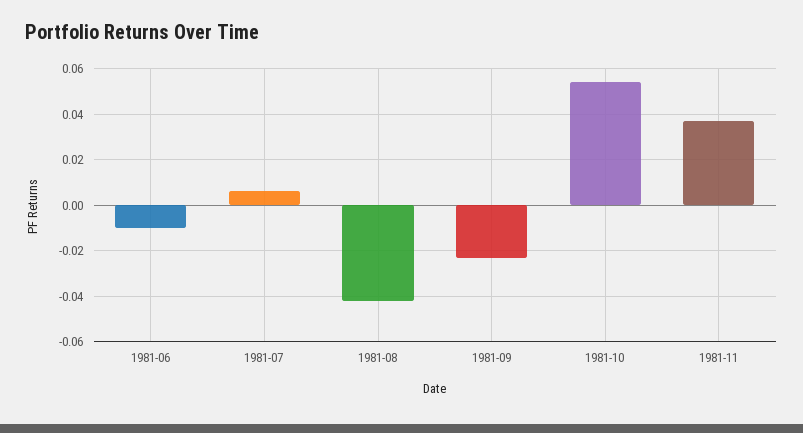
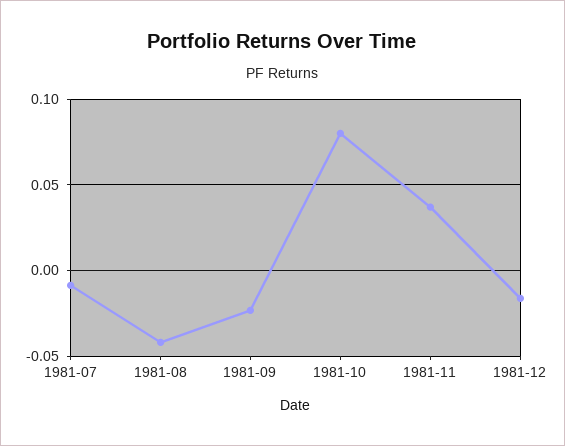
1981-06: -0.01 -> none
1981-07: 0.005 -> -0.01
1981-10: 0.055 -> 0.08
1981-12: none -> -0.015

